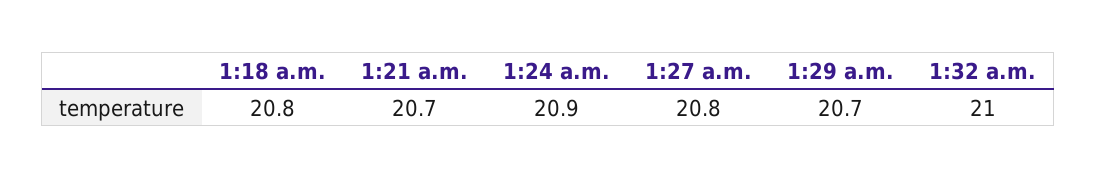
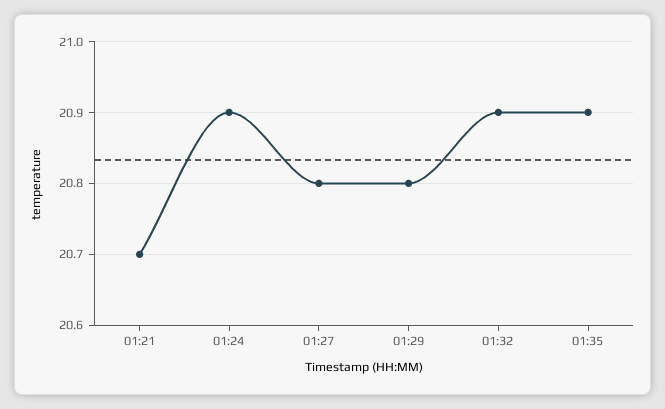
1:18 a.m.: 20.8 -> none
1:29 a.m.: 20.7 -> 20.8
1:32 a.m.: 21 -> 20.9
01:35: none -> 20.9

